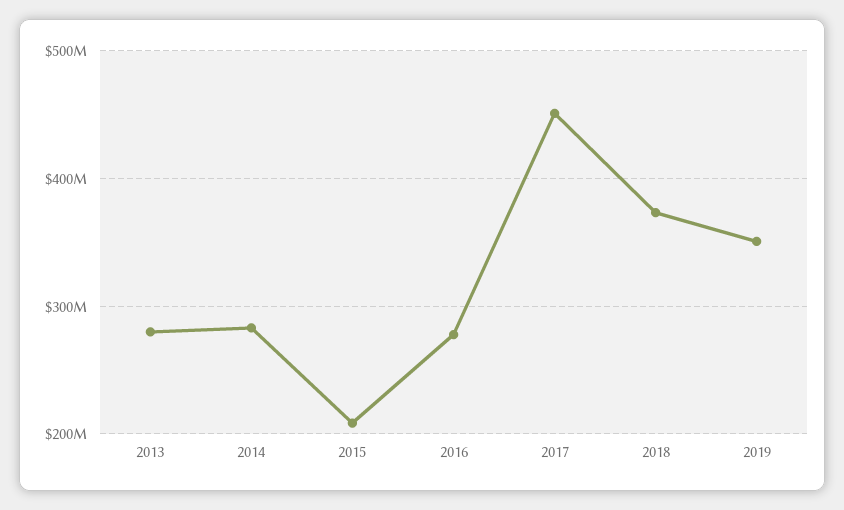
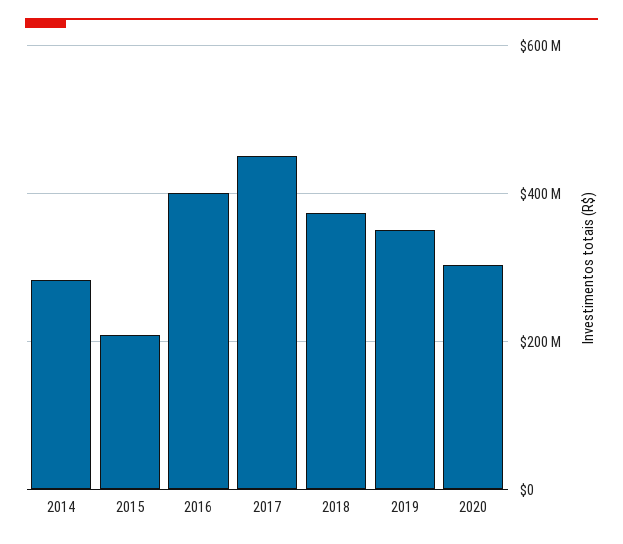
2013: 280000000 -> none
2016: 280000000 -> 400000000
2020: none -> 300000000

